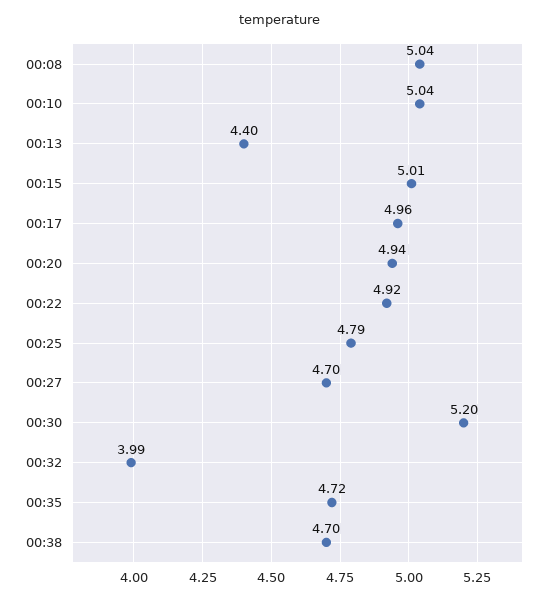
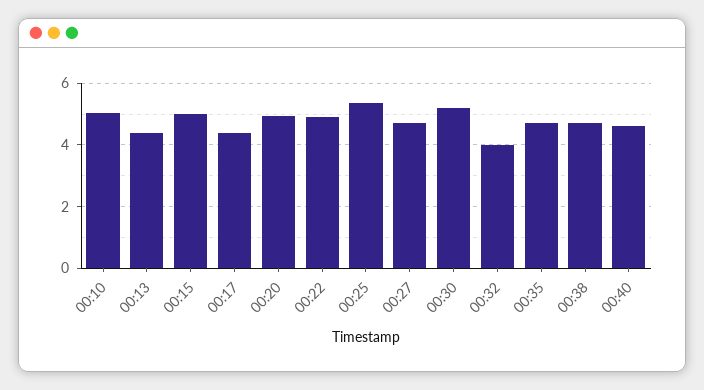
00:08: 5.04 -> none
00:17: 4.96 -> 4.4
00:25: 4.79 -> 5.4
00:40: none -> 4.6

